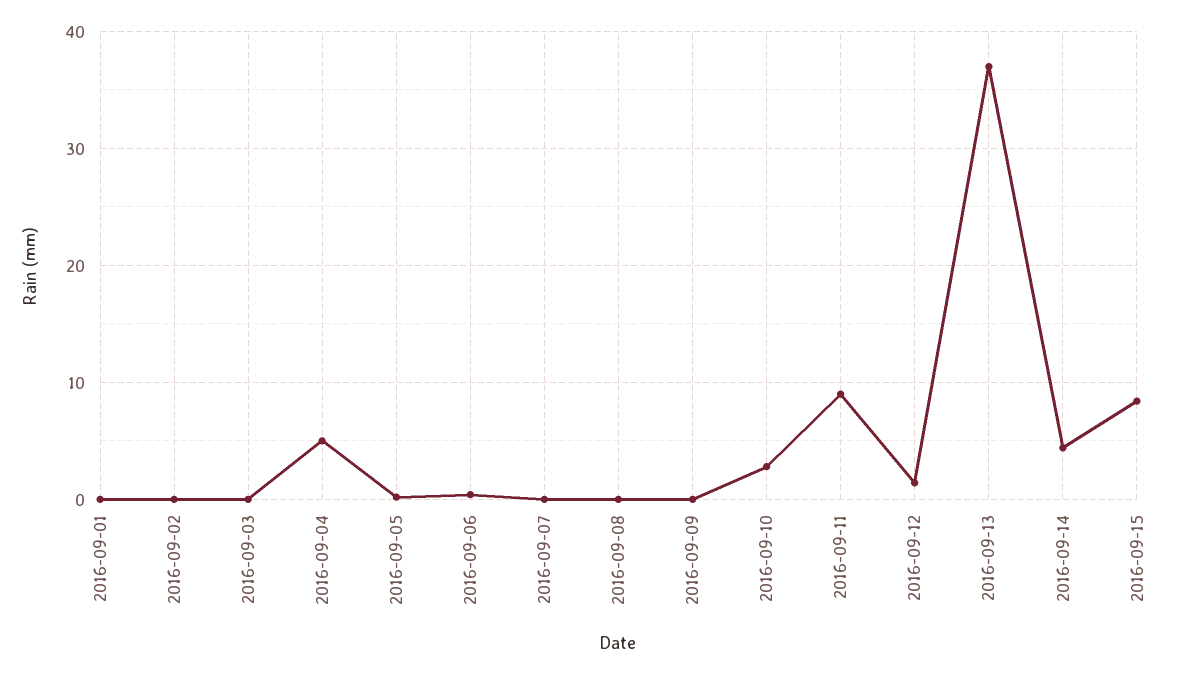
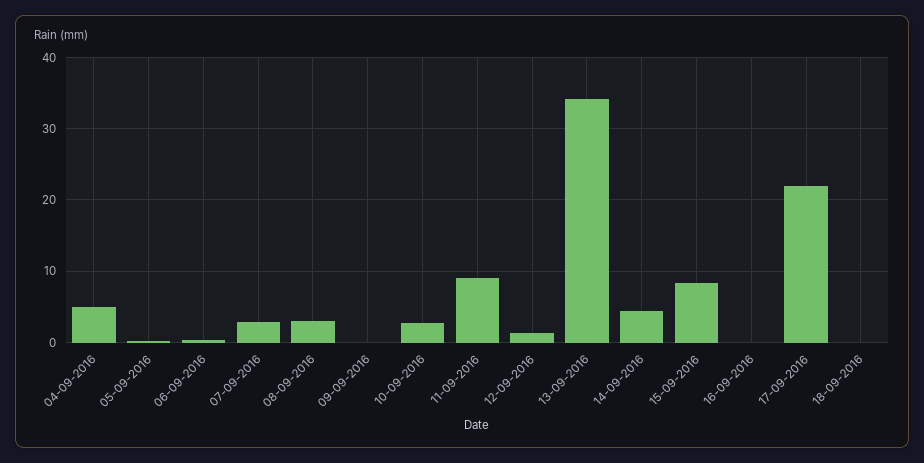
2016-09-01: 0 -> none
2016-09-02: 0 -> none
2016-09-03: 0 -> none
2016-09-07: 0 -> 3
2016-09-08: 0 -> 3
2016-09-13: 37 -> 34
16-09-2016: none -> 0
17-09-2016: none -> 22
18-09-2016: none -> 0

